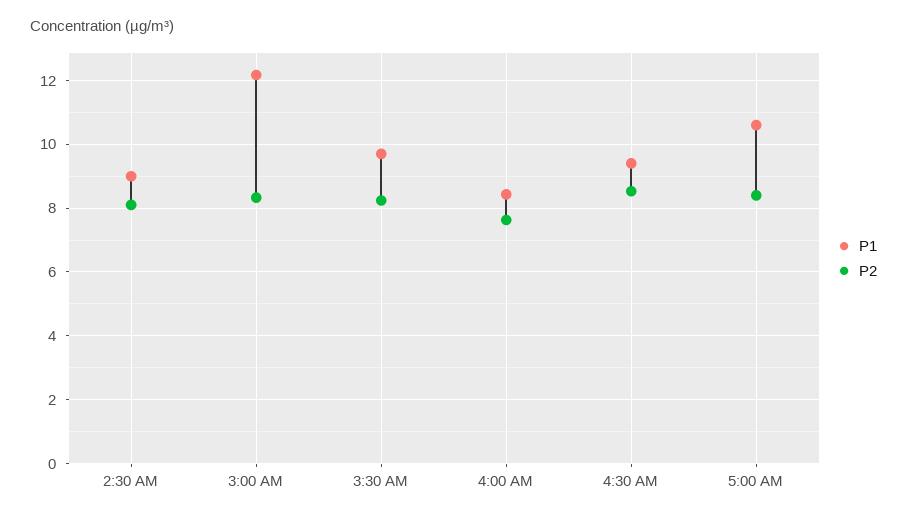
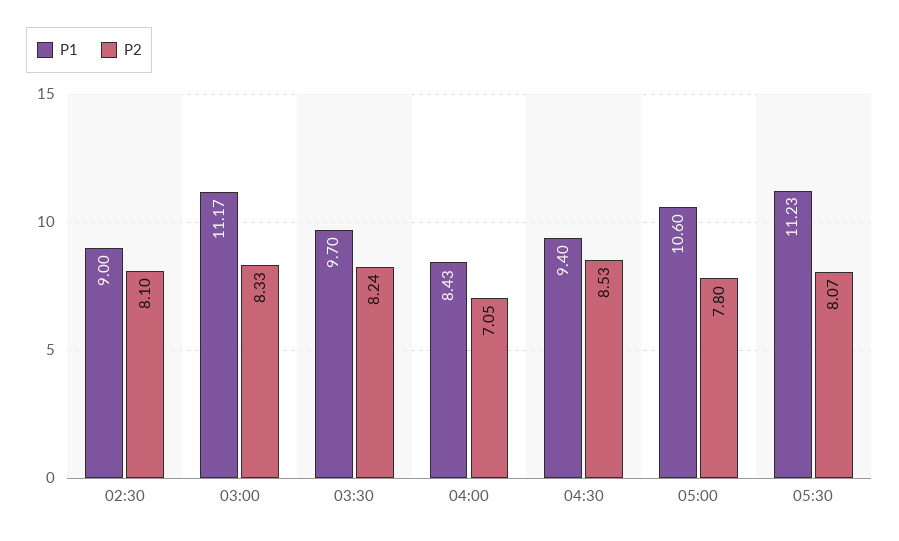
P1, 3:00 AM: 12.2 -> 11.17
P2, 4:00 AM: 7.6 -> 7.05
P2, 5:00 AM: 8.4 -> 7.8
P1, 05:30: none -> 11.23
P2, 05:30: none -> 8.07

